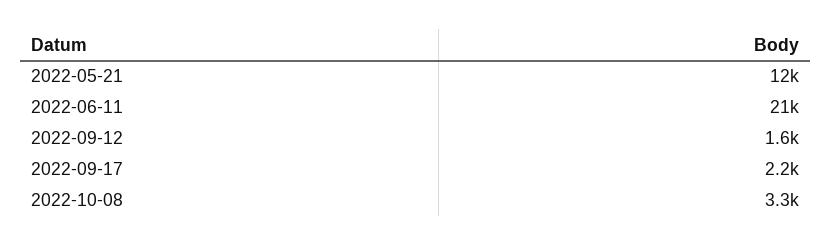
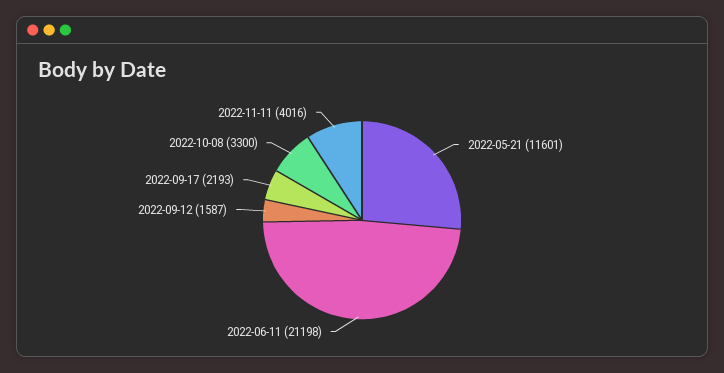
2022-11-11: none -> 4016

